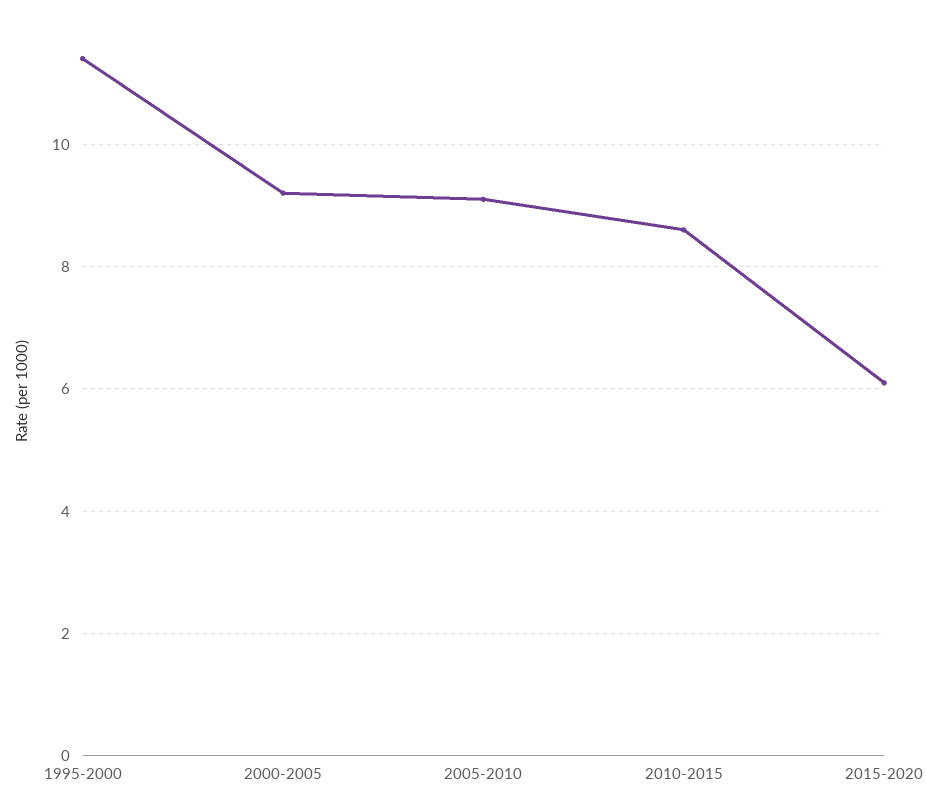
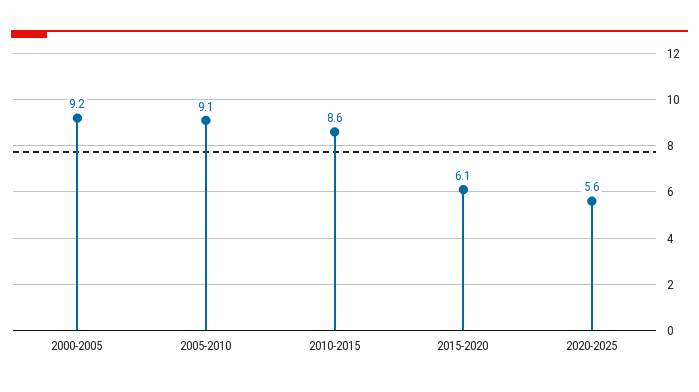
1995-2000: 11.5 -> none
2020-2025: none -> 5.6

